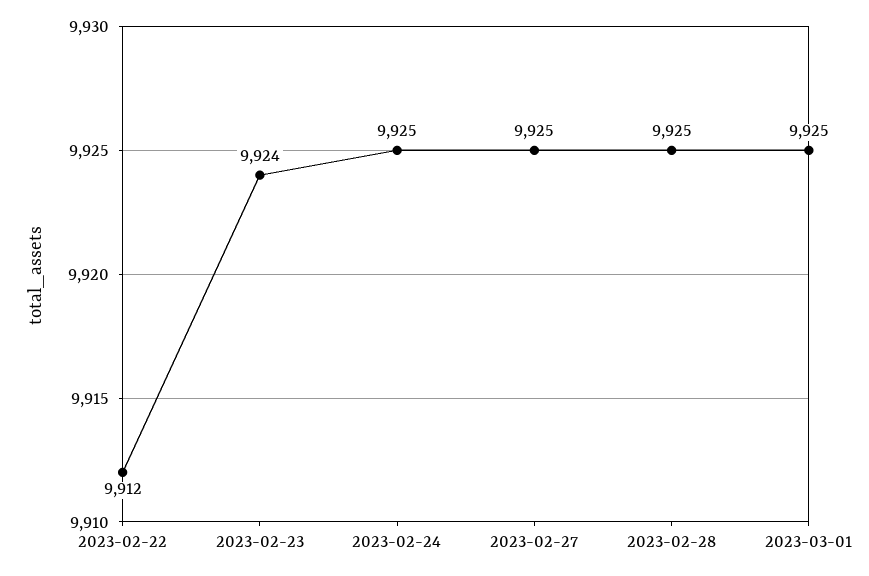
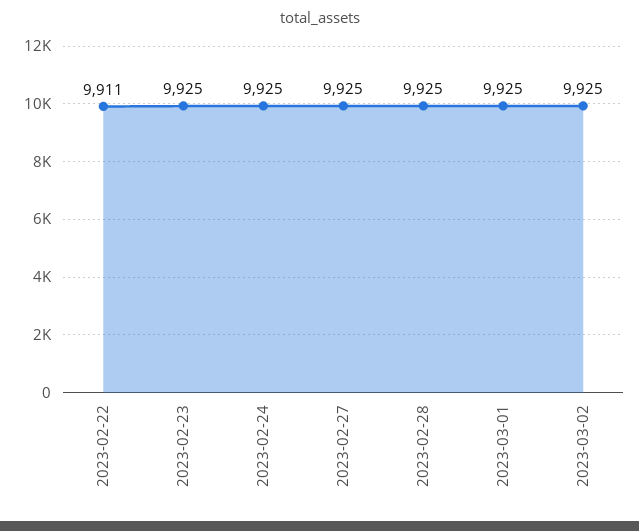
2023-02-22: 9912 -> 9911
2023-02-23: 9924 -> 9925
2023-03-02: none -> 9925

